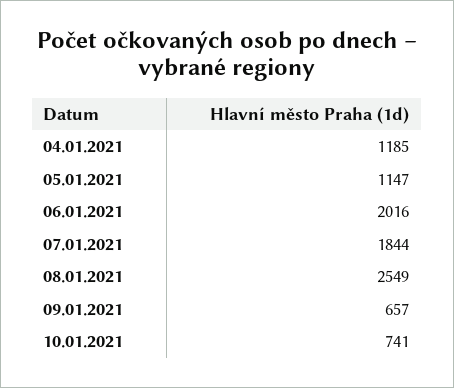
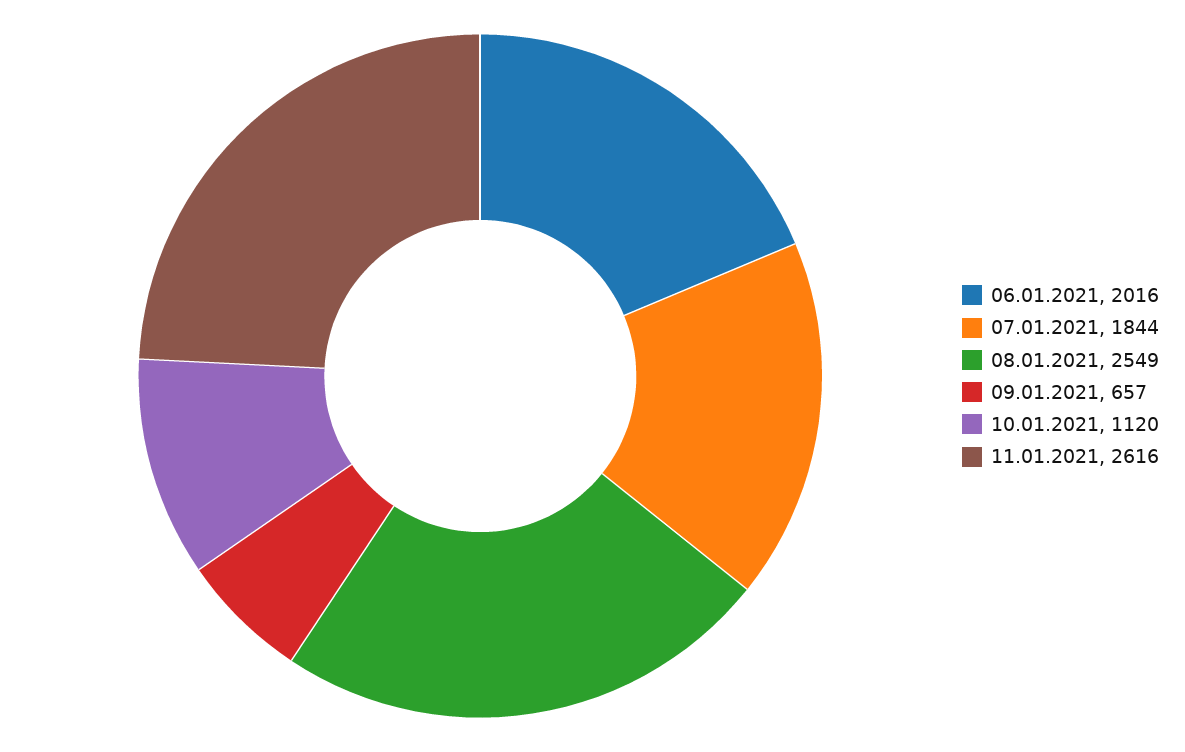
04.01.2021: 1185 -> none
05.01.2021: 1147 -> none
10.01.2021: 741 -> 1120
11.01.2021: none -> 2616

